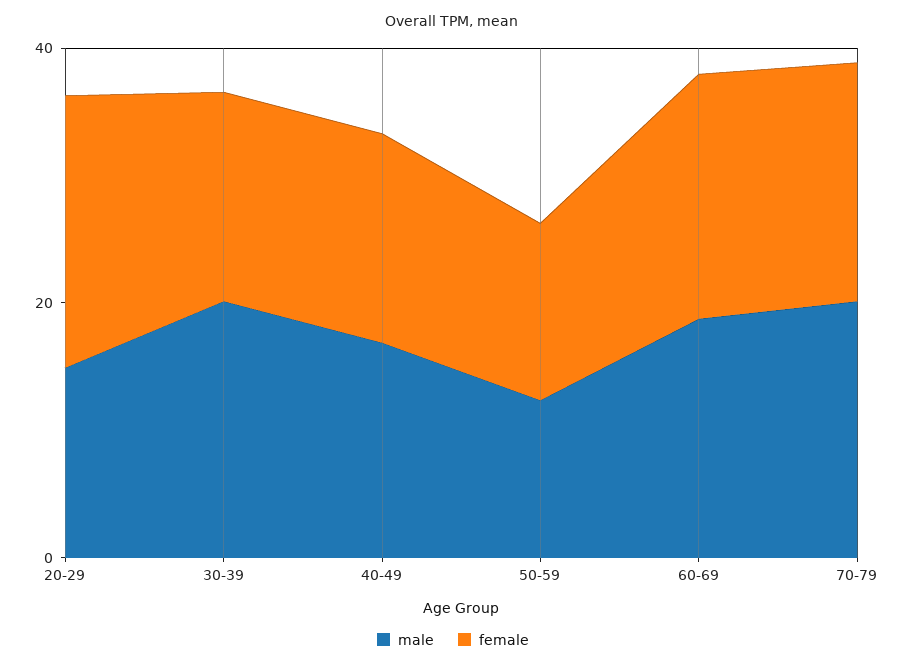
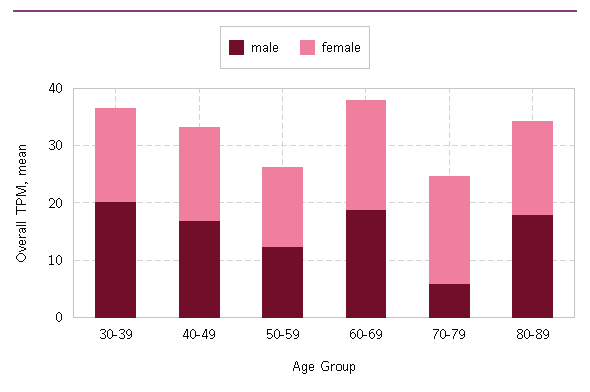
male, 20-29: 15 -> none
female, 20-29: 20 -> none
male, 70-79: 20 -> 6
male, 80-89: none -> 18
female, 80-89: none -> 16

